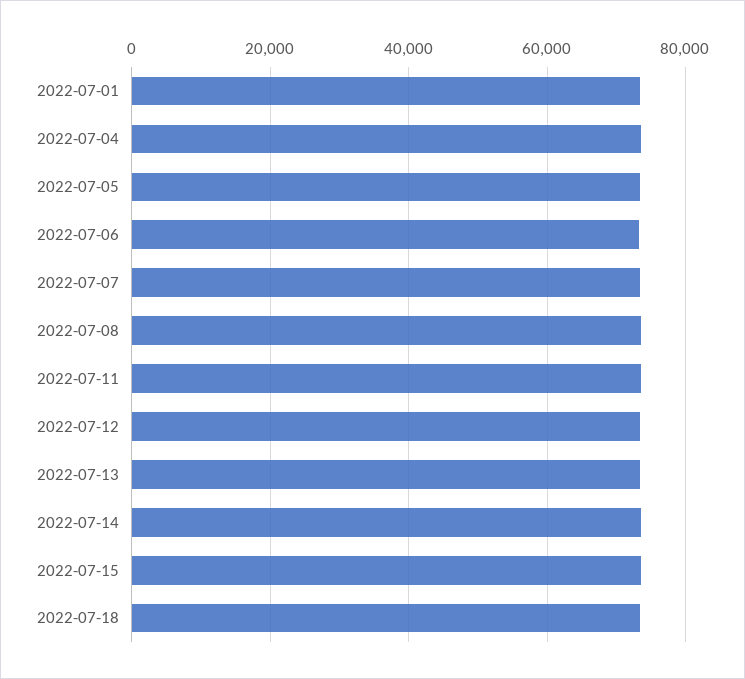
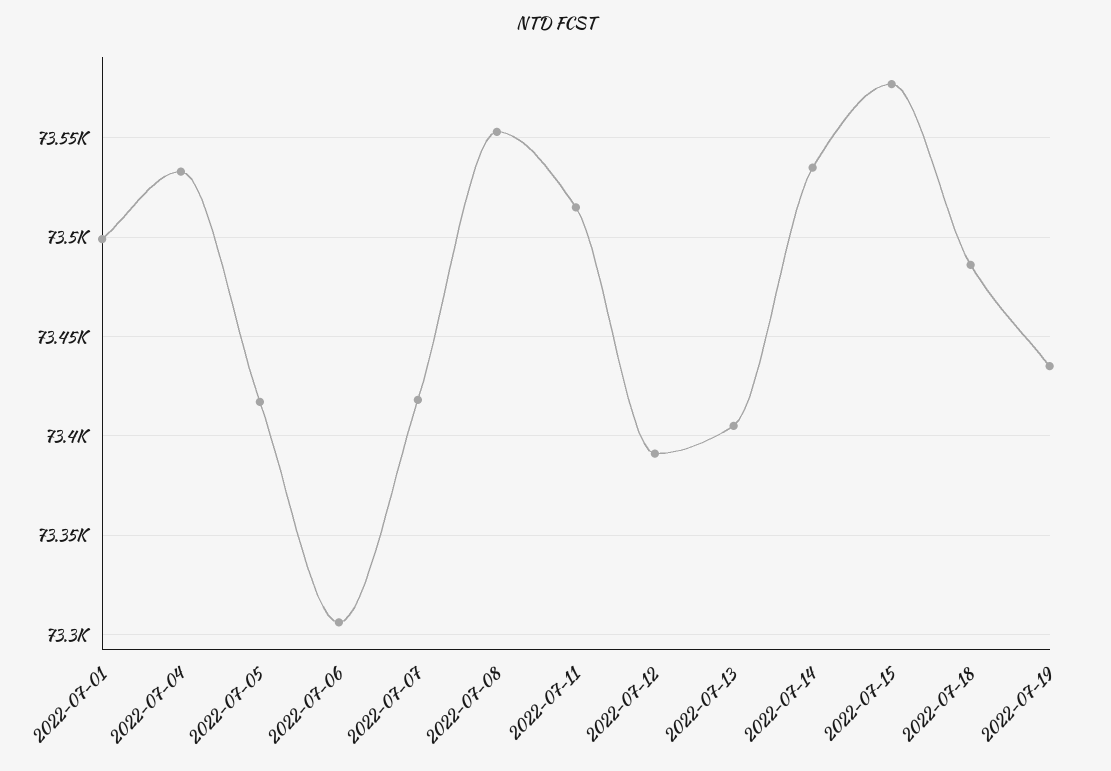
2022-07-19: none -> 73435

